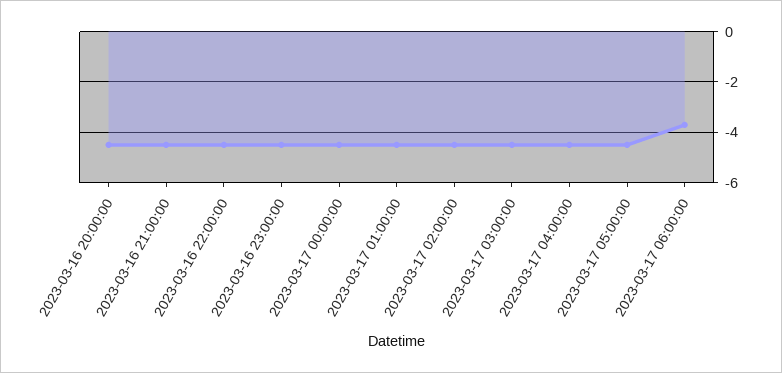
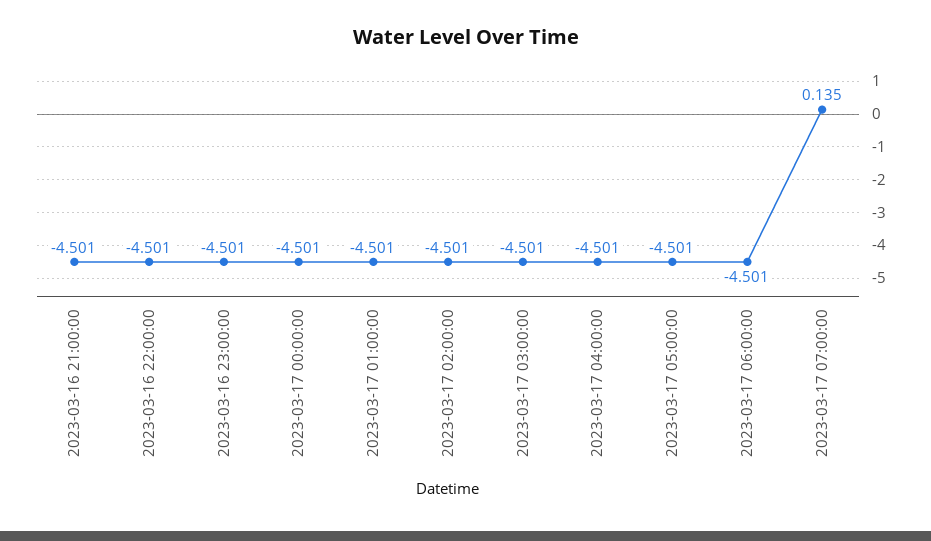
2023-03-16 20:00:00: -4.5 -> none
2023-03-17 06:00:00: -3.75 -> -4.501
2023-03-17 07:00:00: none -> 0.135

